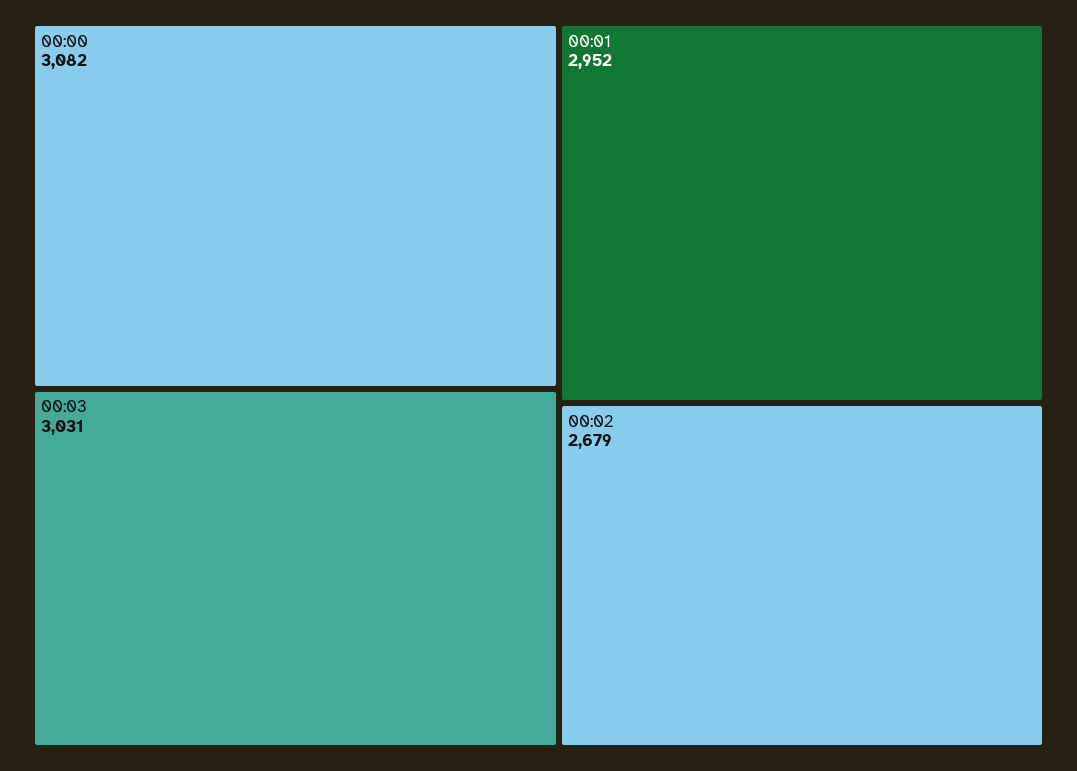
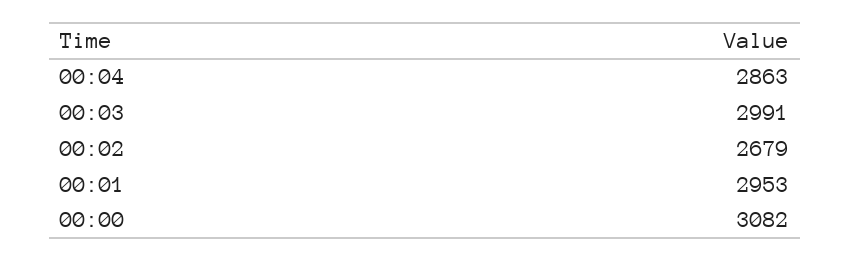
00:03: 3031 -> 2991
00:01: 2952 -> 2953
00:04: none -> 2863

